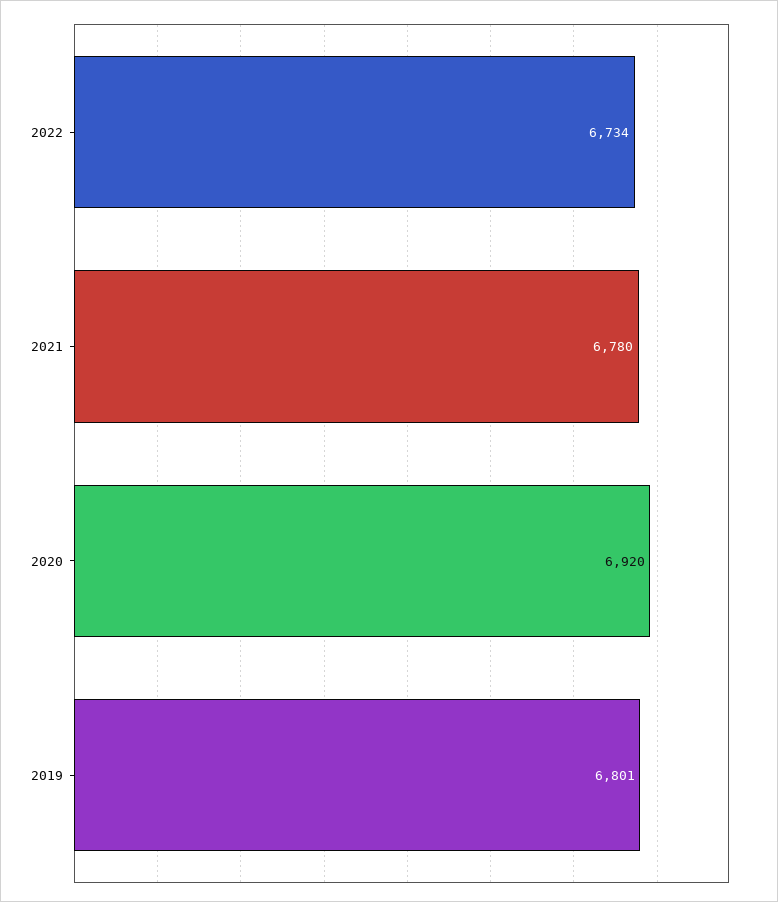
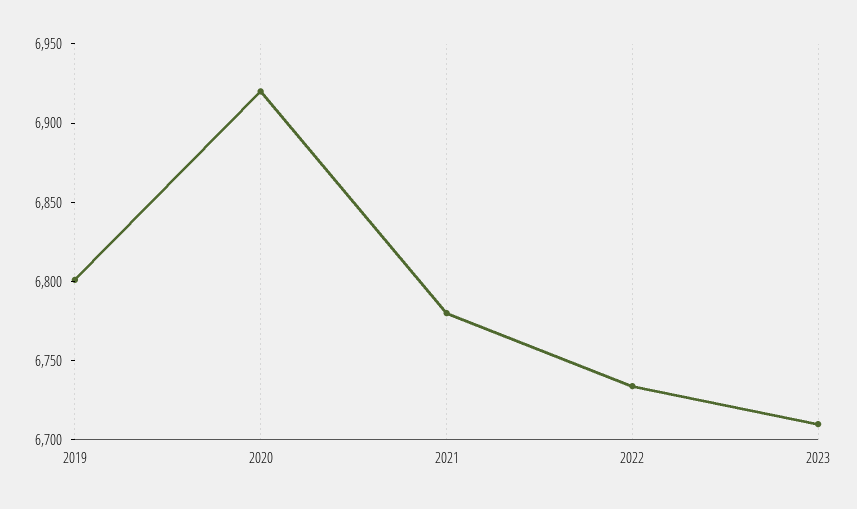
2023: none -> 6710

